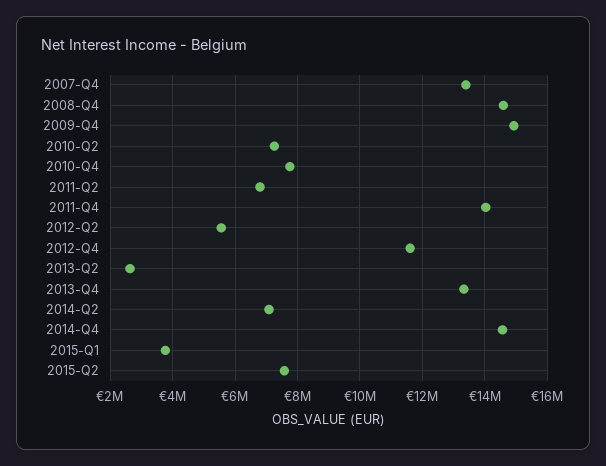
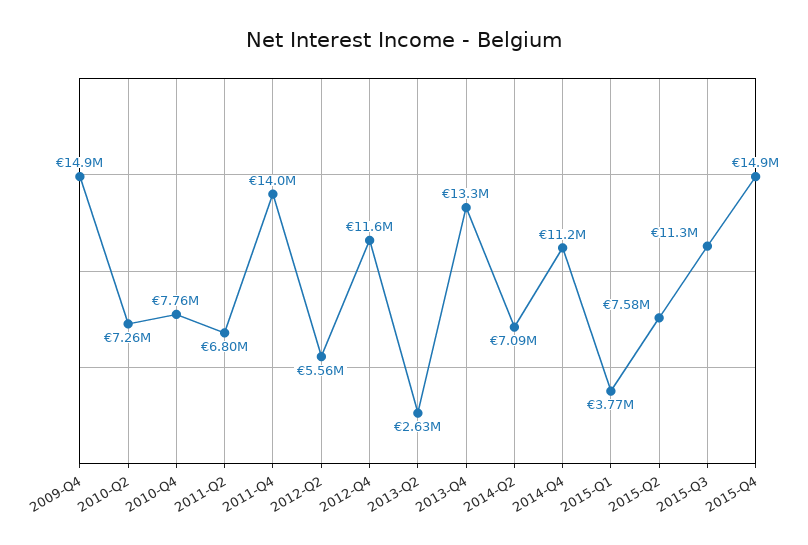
2007-Q4: 13400000 -> none
2008-Q4: 14600000 -> none
2014-Q4: 14600000 -> 11200000
2015-Q3: none -> 11300000
2015-Q4: none -> 14900000

